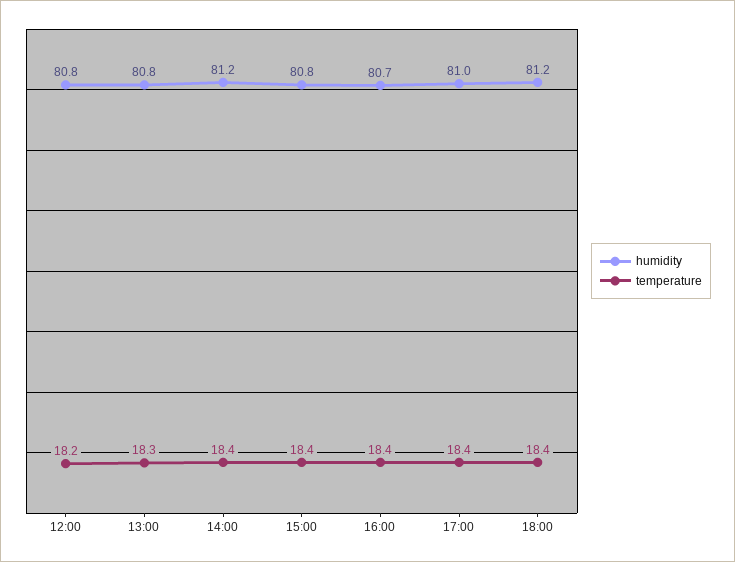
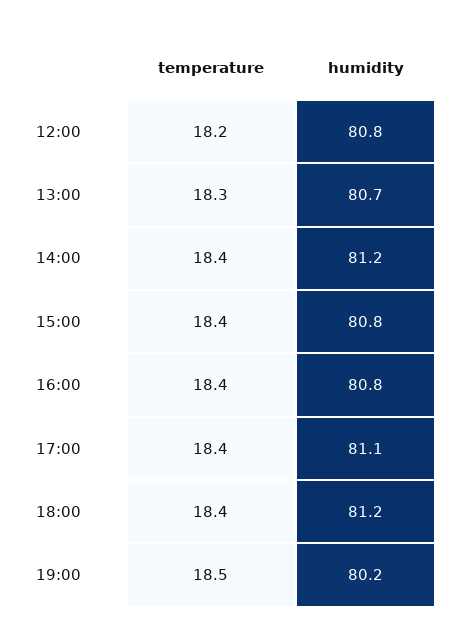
humidity, 13:00: 80.8 -> 80.7
humidity, 16:00: 80.7 -> 80.8
humidity, 17:00: 81 -> 81.1
temperature, 19:00: none -> 18.5
humidity, 19:00: none -> 80.2

